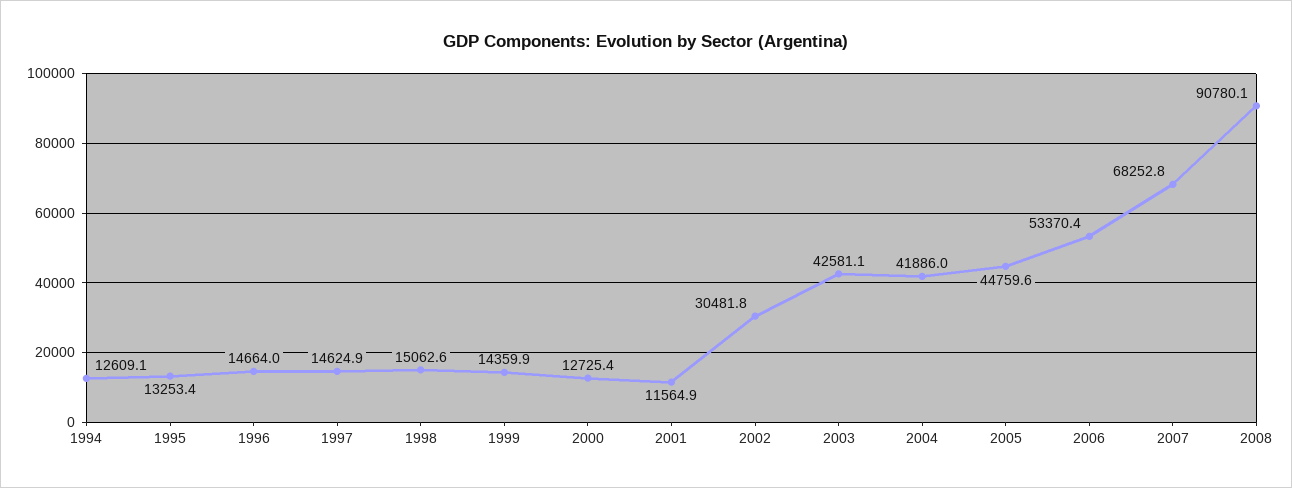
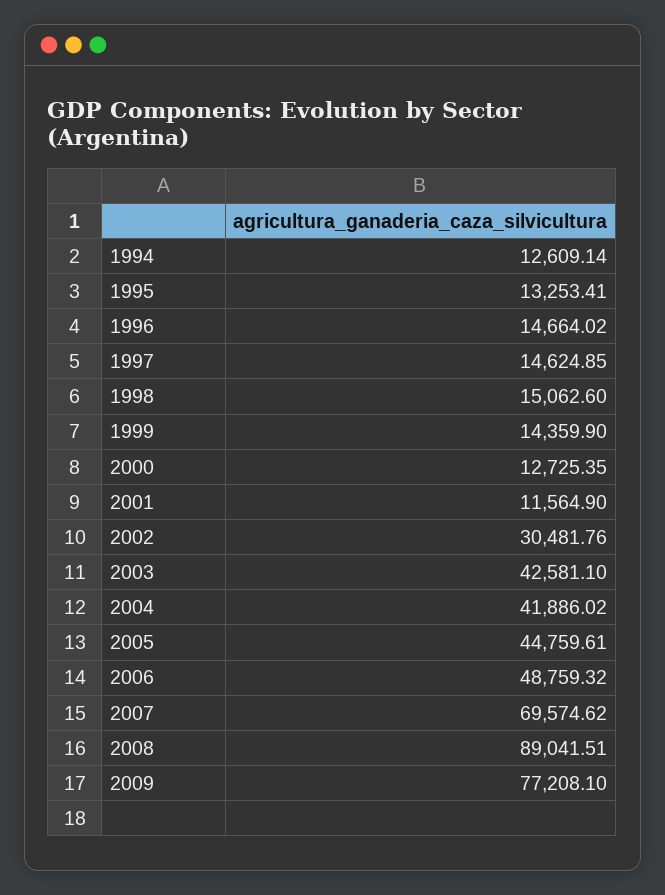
2006: 53370.4 -> 48759.32
2007: 68252.8 -> 69574.62
2008: 90780.1 -> 89041.51
2009: none -> 77208.1

